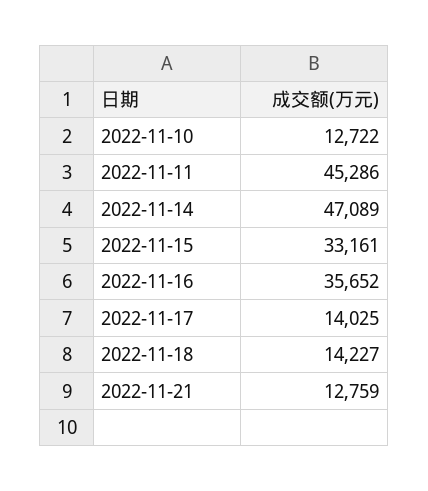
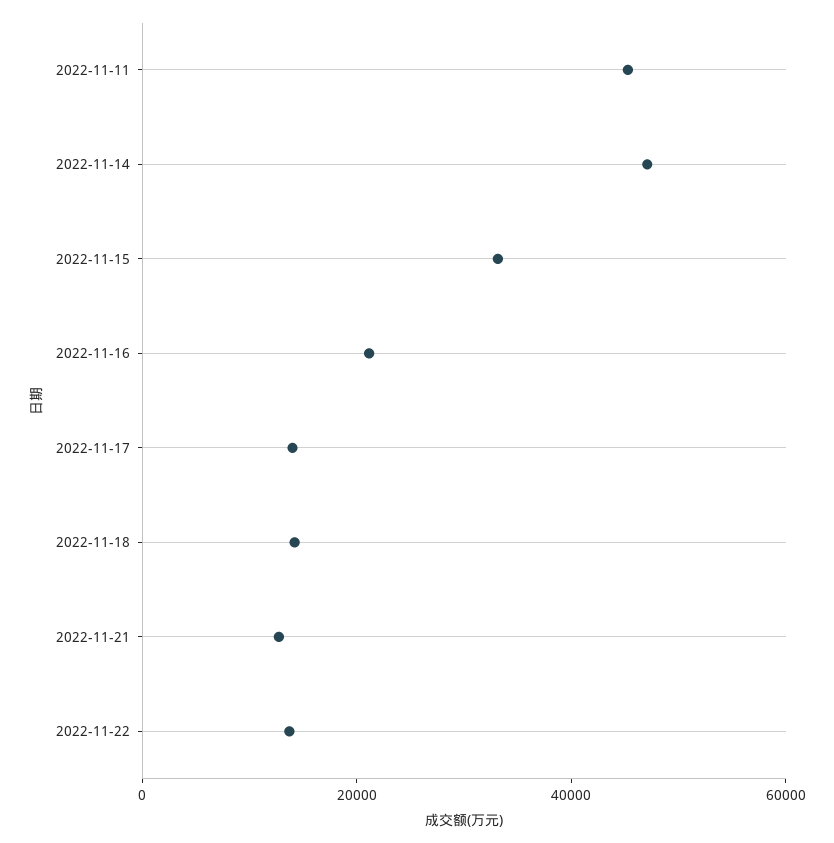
2022-11-10: 12722 -> none
2022-11-16: 35652 -> 20000
2022-11-22: none -> 15000

